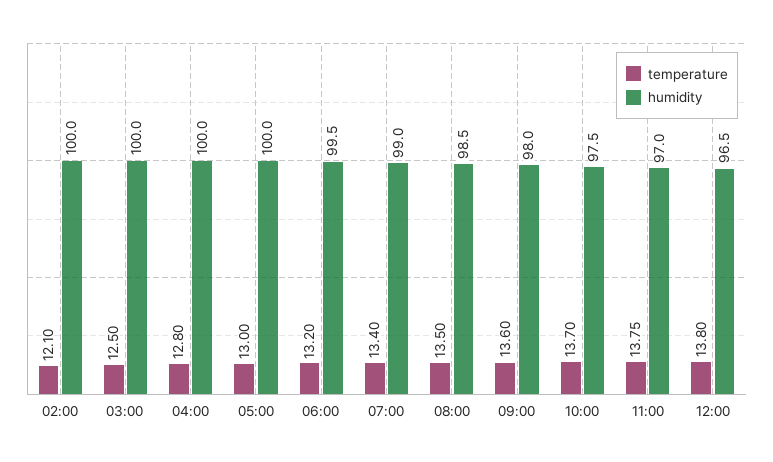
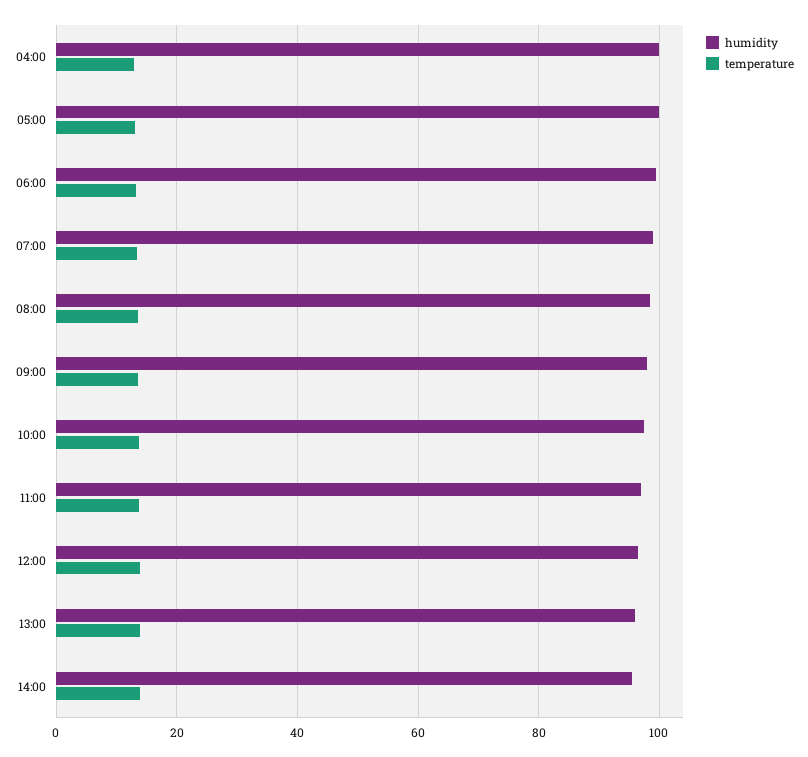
temperature, 02:00: 12.1 -> none
humidity, 02:00: 100 -> none
temperature, 03:00: 12.5 -> none
humidity, 03:00: 100 -> none
humidity, 13:00: none -> 96
temperature, 13:00: none -> 14
humidity, 14:00: none -> 96
temperature, 14:00: none -> 14

